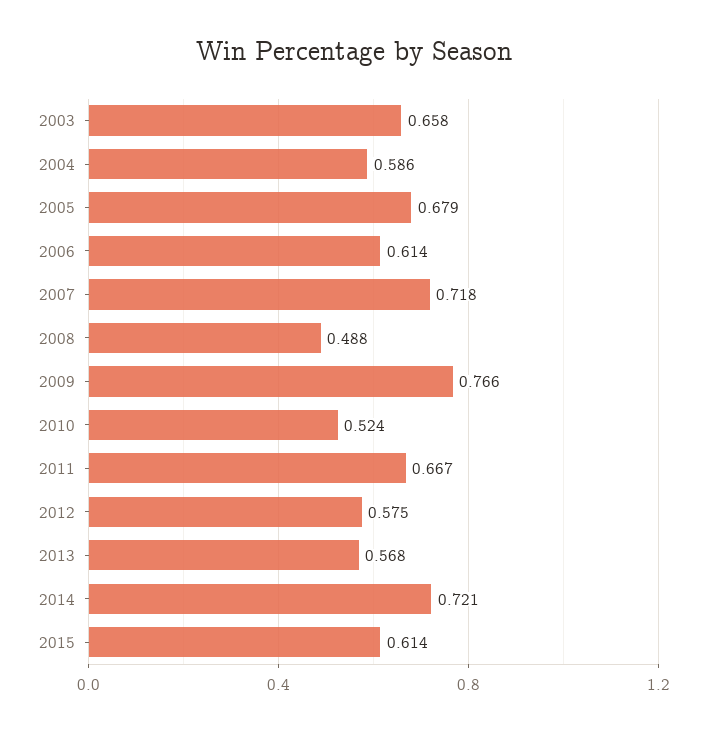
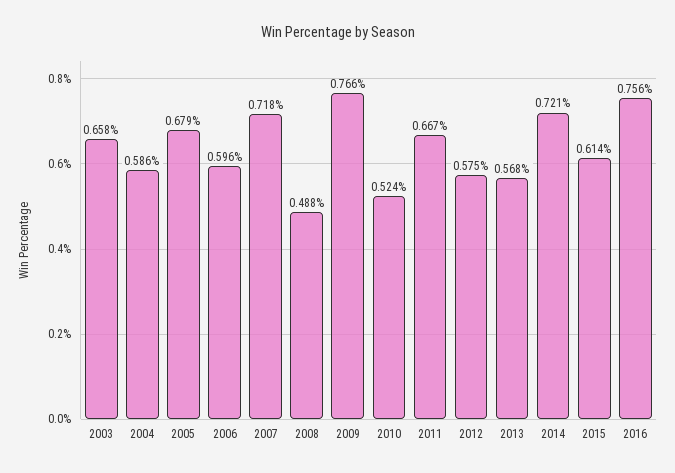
2006: 0.614 -> 0.596
2016: none -> 0.756

